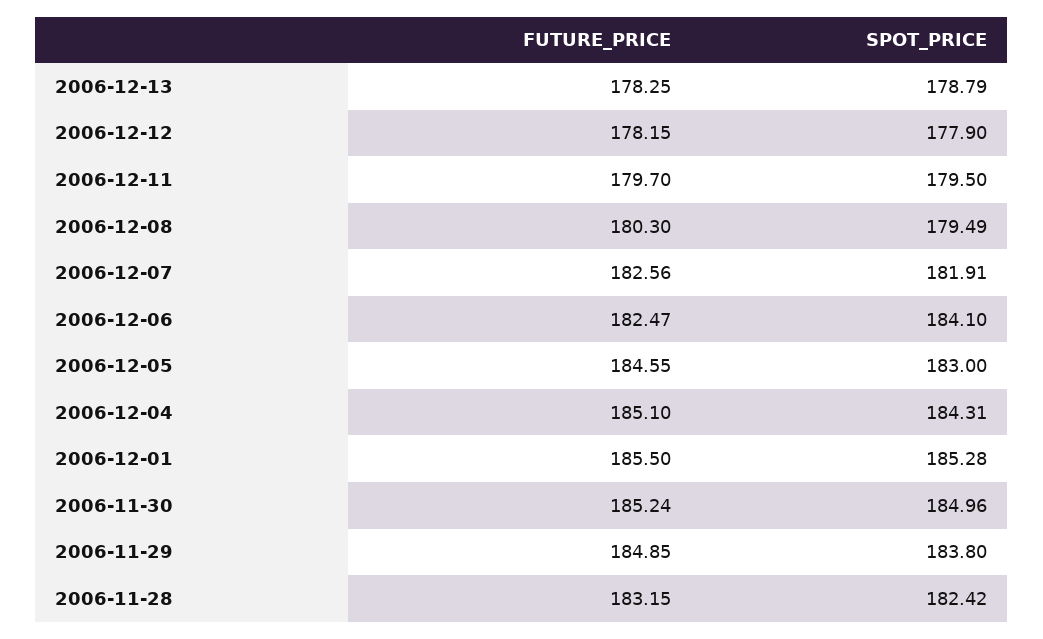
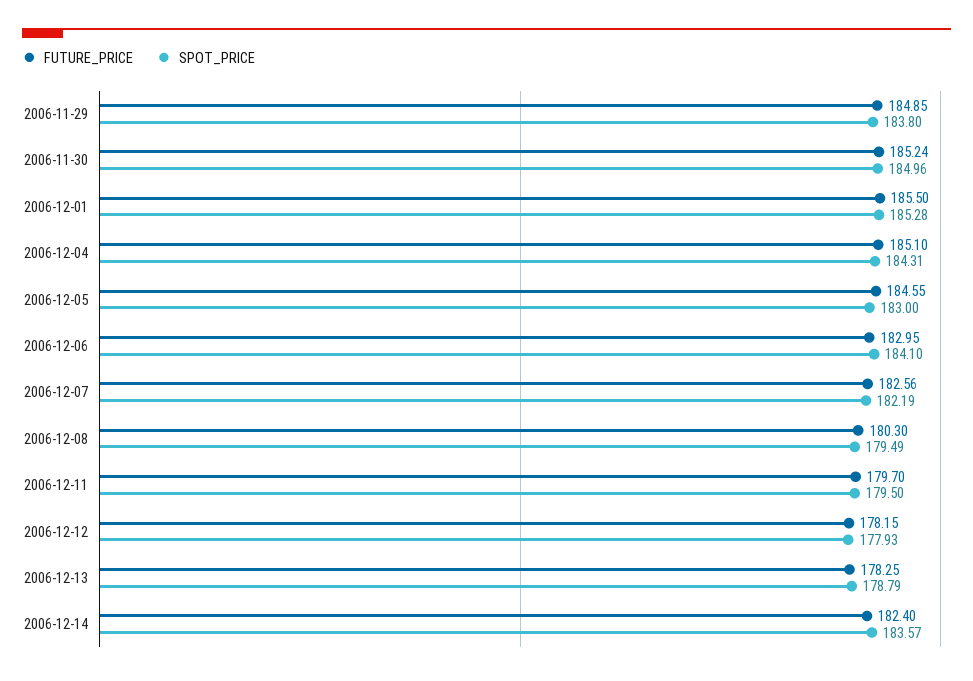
SPOT_PRICE, 2006-12-12: 177.9 -> 177.93
SPOT_PRICE, 2006-12-07: 181.91 -> 182.19
FUTURE_PRICE, 2006-12-06: 182.47 -> 182.95
FUTURE_PRICE, 2006-11-28: 183.15 -> none
SPOT_PRICE, 2006-11-28: 182.42 -> none
FUTURE_PRICE, 2006-12-14: none -> 182.4
SPOT_PRICE, 2006-12-14: none -> 183.57

